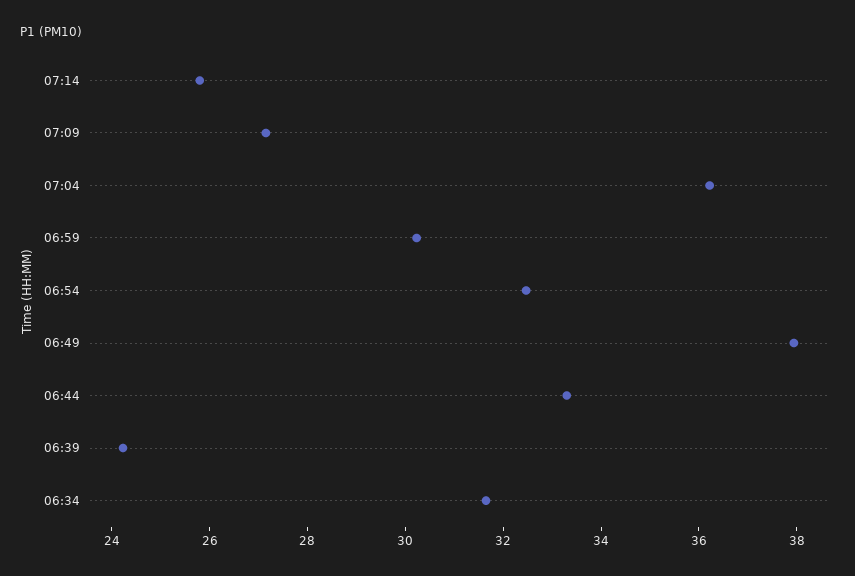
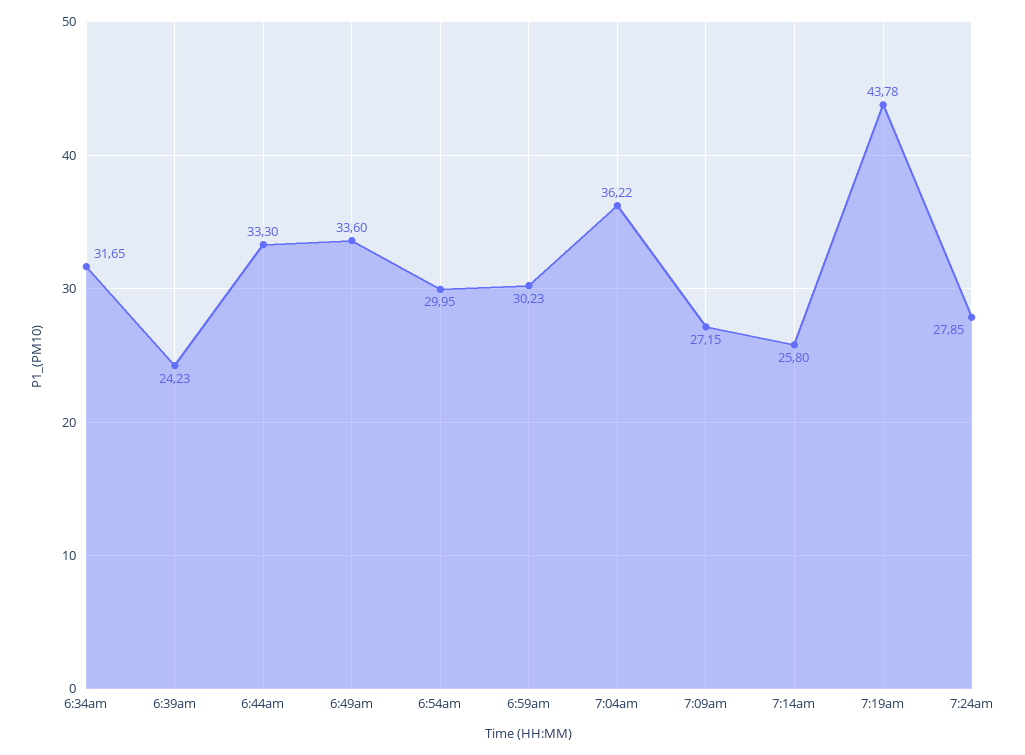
06:54: 32.5 -> 29.95
06:49: 38 -> 33.6
7:19am: none -> 43.78
7:24am: none -> 27.85

